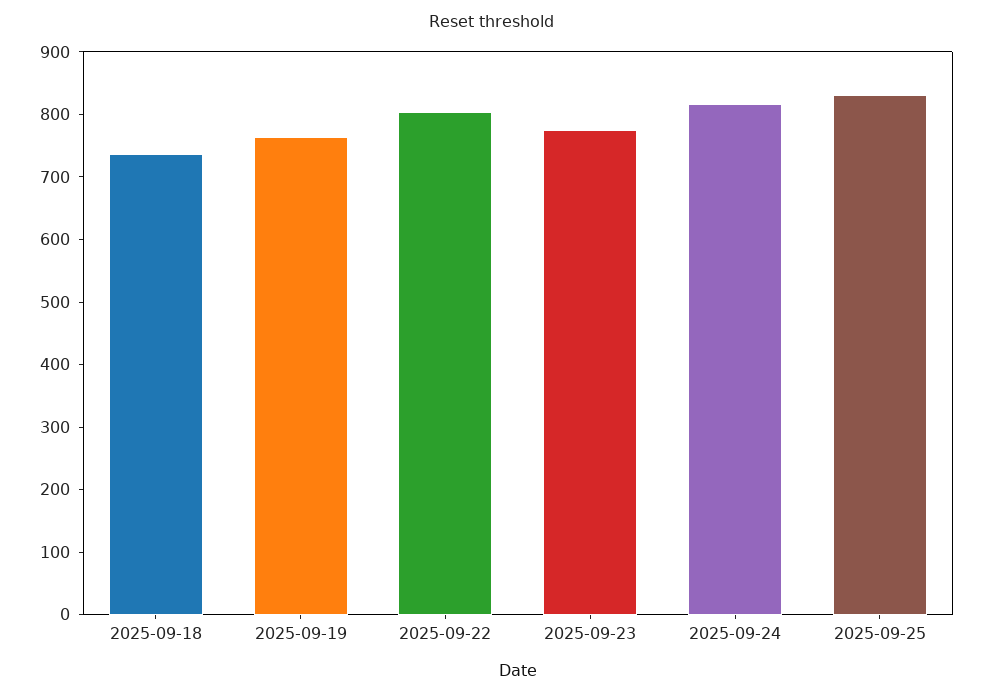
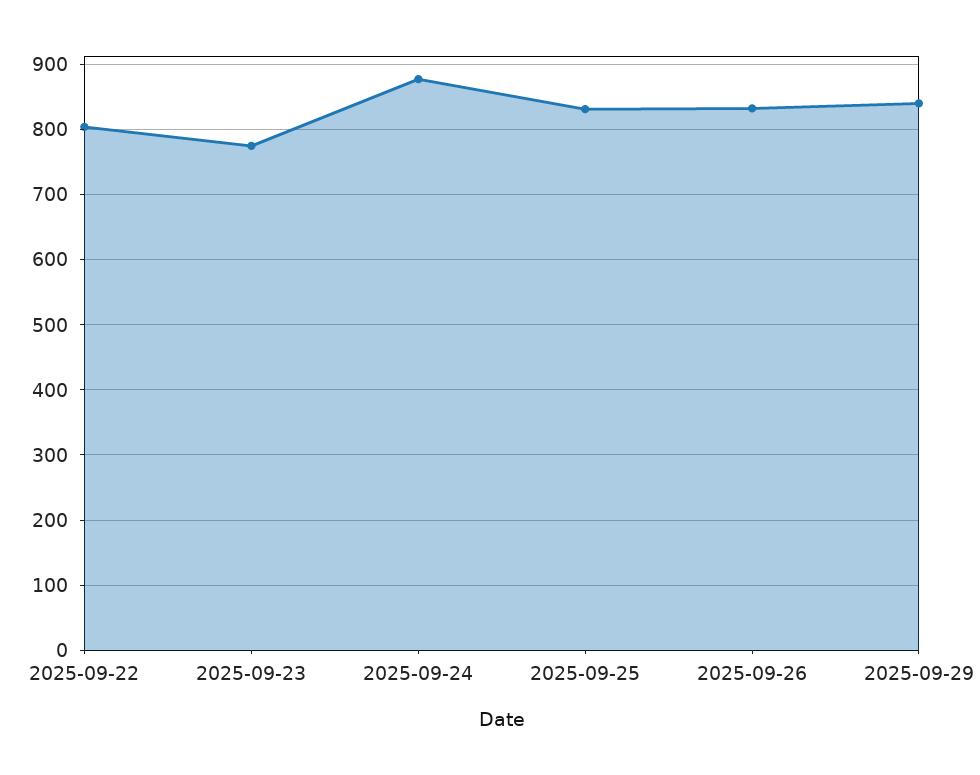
2025-09-18: 740 -> none
2025-09-19: 760 -> none
2025-09-24: 820 -> 880
2025-09-26: none -> 830
2025-09-29: none -> 840

